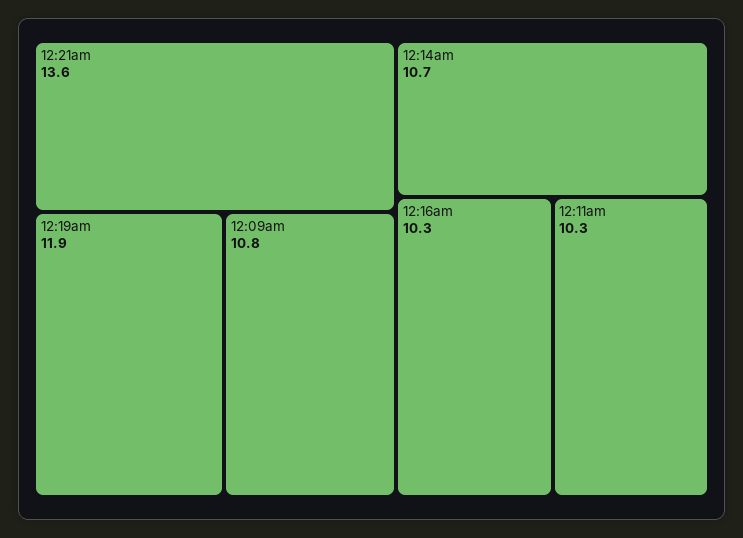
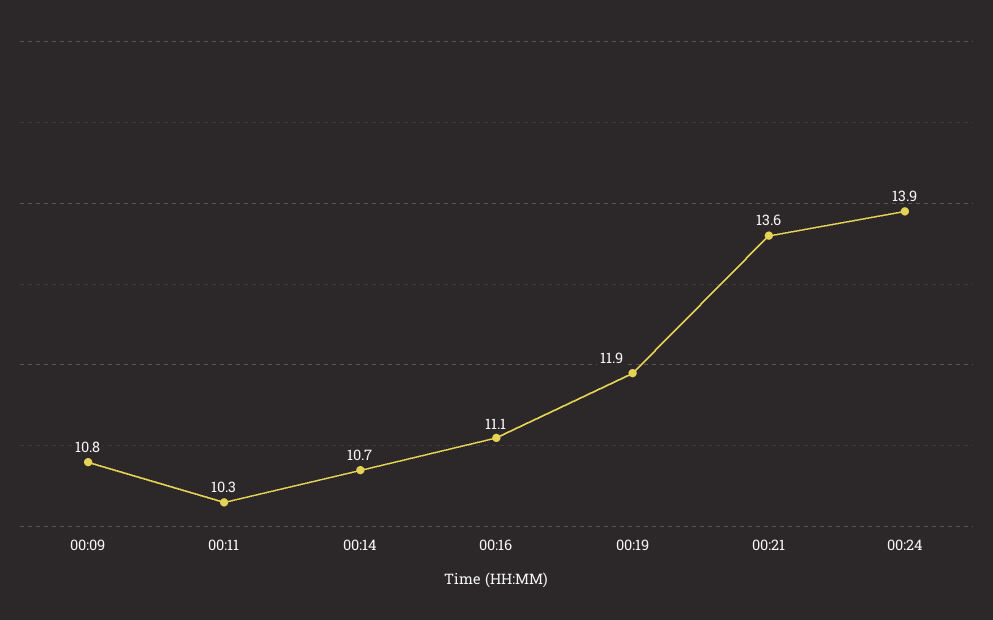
12:16am: 10.3 -> 11.1
00:24: none -> 13.9

